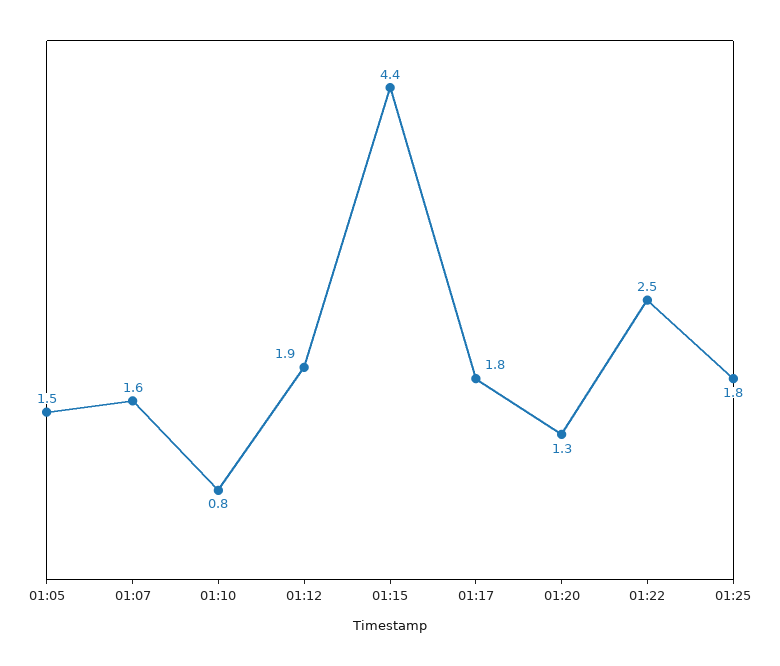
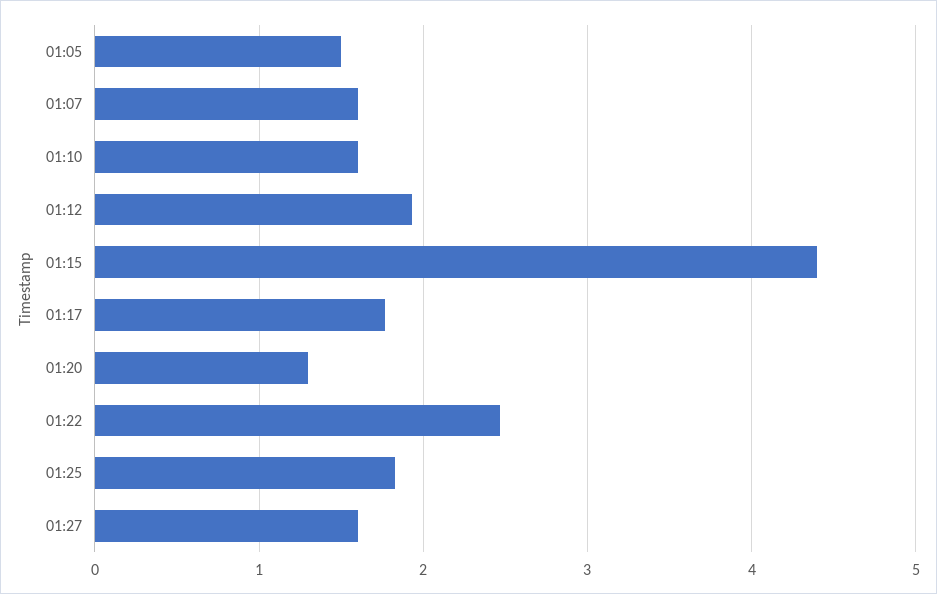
01:10: 0.8 -> 1.6
01:27: none -> 1.6

